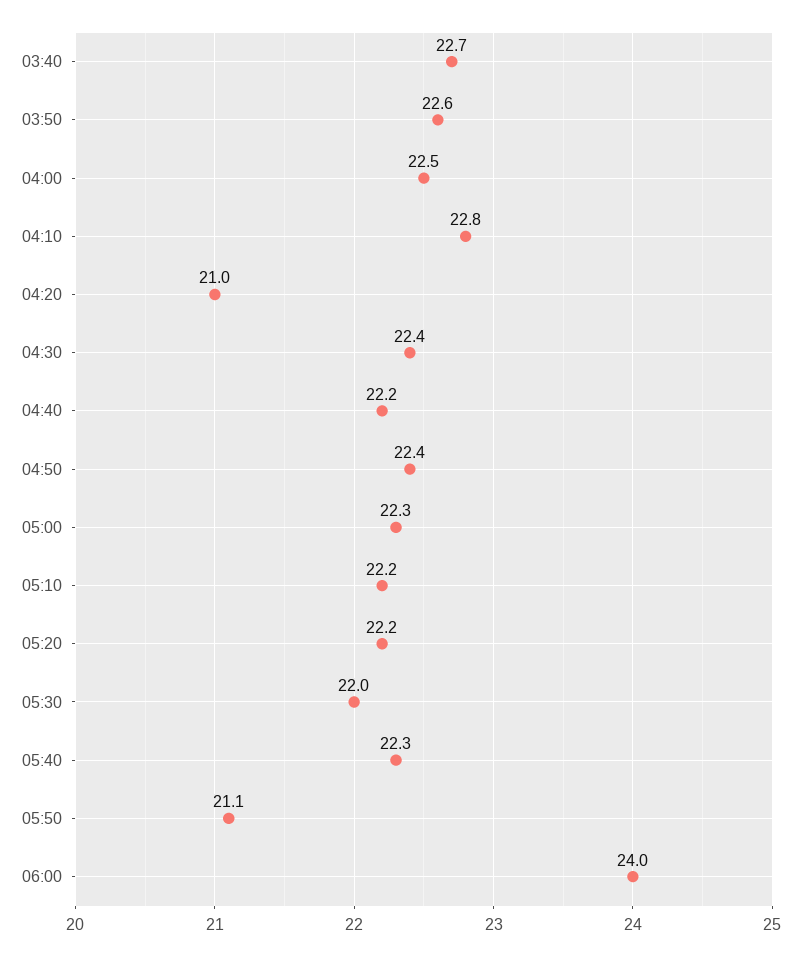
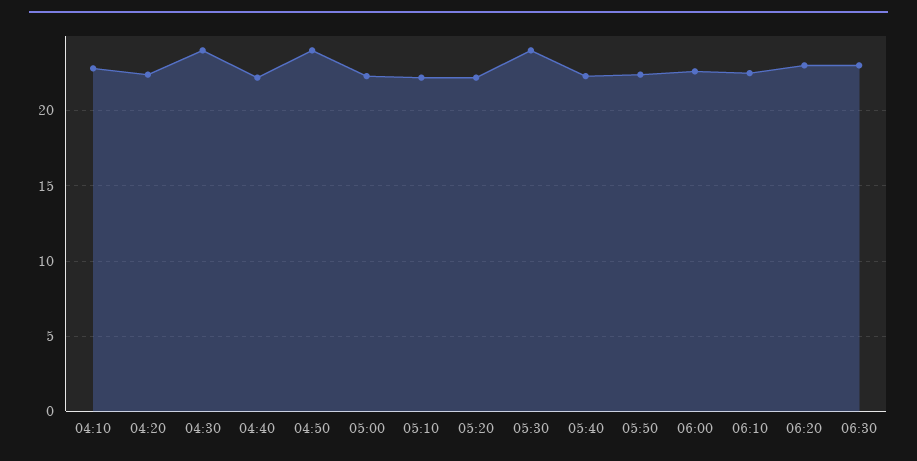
03:40: 22.7 -> none
03:50: 22.6 -> none
04:00: 22.5 -> none
04:20: 21 -> 22.5
04:30: 22.4 -> 24
04:50: 22.4 -> 24
05:30: 22 -> 24
05:50: 21.1 -> 22.5
06:00: 24 -> 22.5
06:10: none -> 22.5
06:20: none -> 23
06:30: none -> 23

